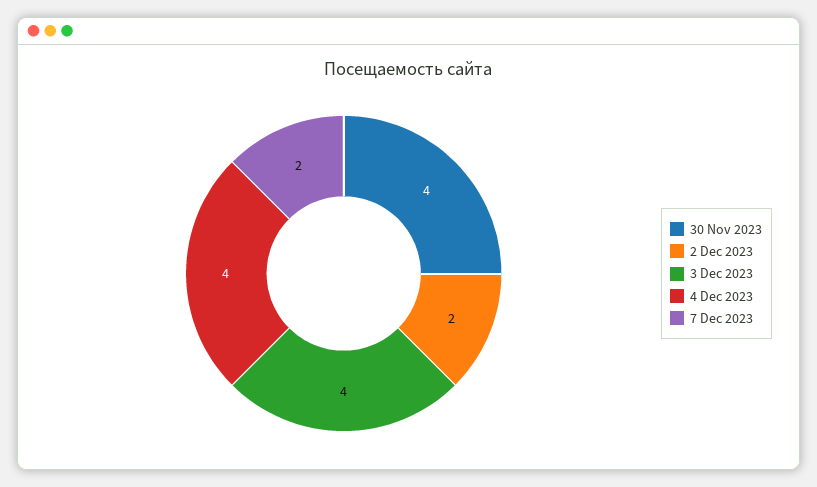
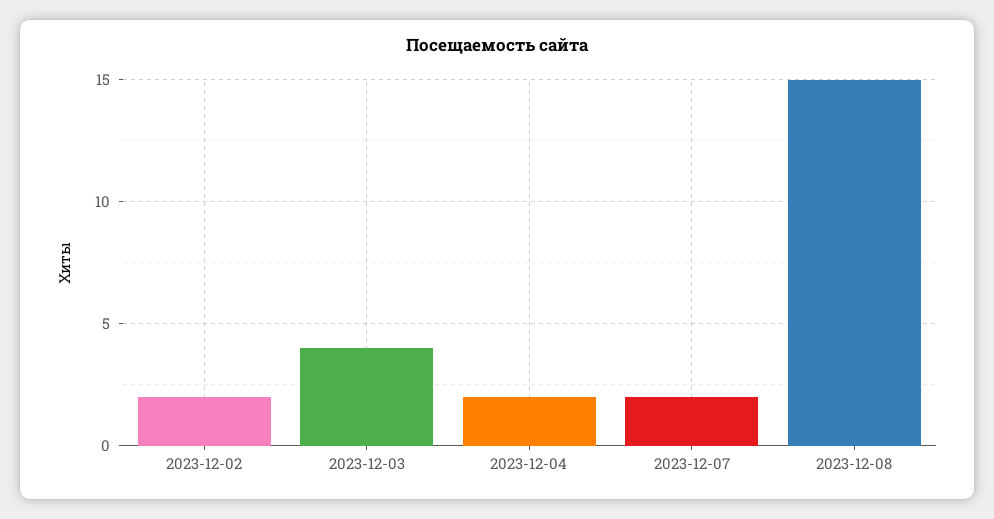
30 Nov 2023: 4 -> none
4 Dec 2023: 4 -> 2
2023-12-08: none -> 15

